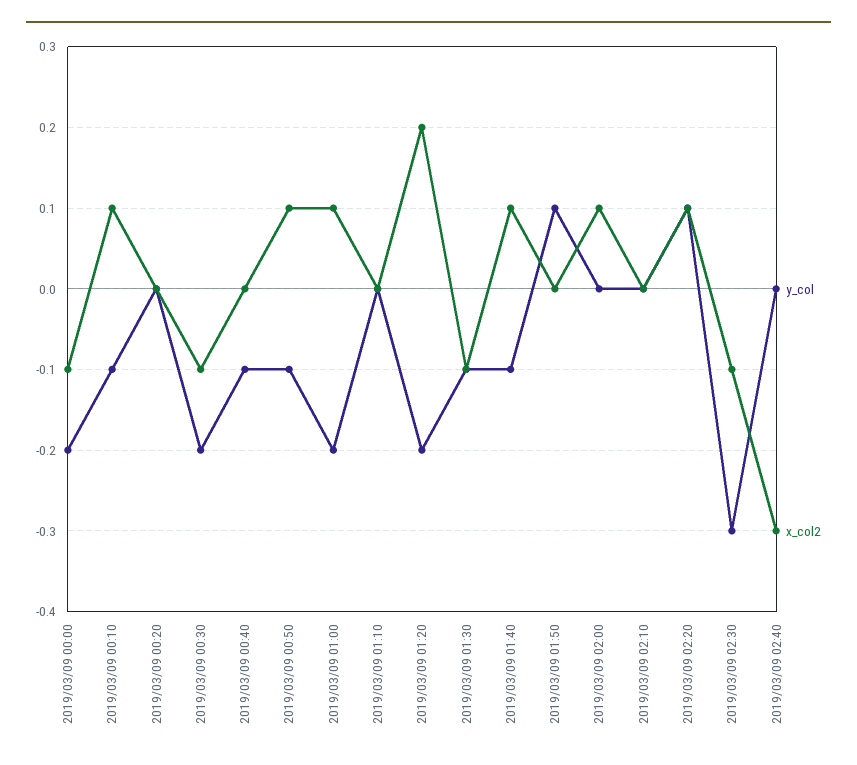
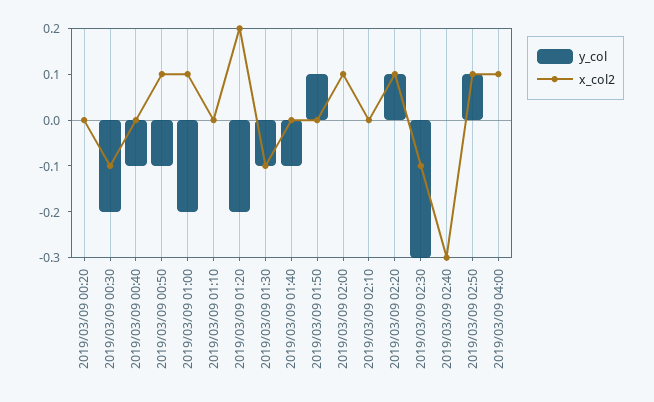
y_col, 2019/03/09 00:00: -0.2 -> none
x_col2, 2019/03/09 00:00: -0.1 -> none
y_col, 2019/03/09 00:10: -0.1 -> none
x_col2, 2019/03/09 00:10: 0.1 -> none
x_col2, 2019/03/09 01:40: 0.1 -> 0
y_col, 2019/03/09 02:50: none -> 0.1
x_col2, 2019/03/09 02:50: none -> 0.1
y_col, 2019/03/09 04:00: none -> 0
x_col2, 2019/03/09 04:00: none -> 0.1

